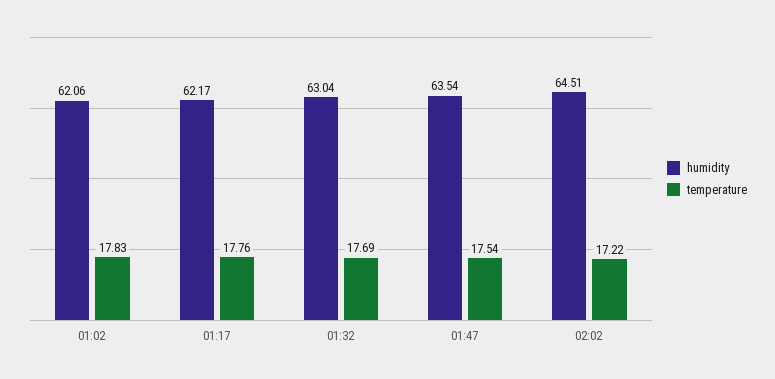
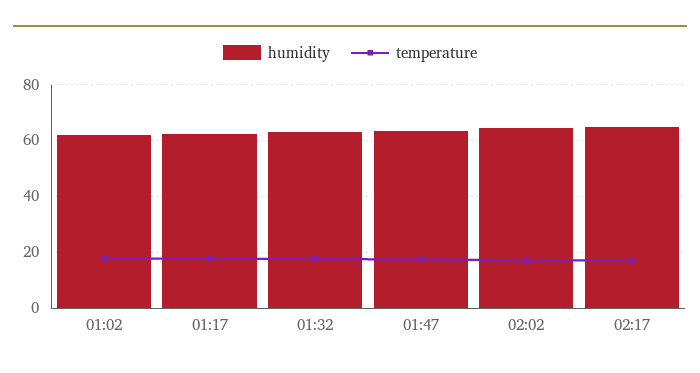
humidity, 02:17: none -> 65
temperature, 02:17: none -> 17.5

